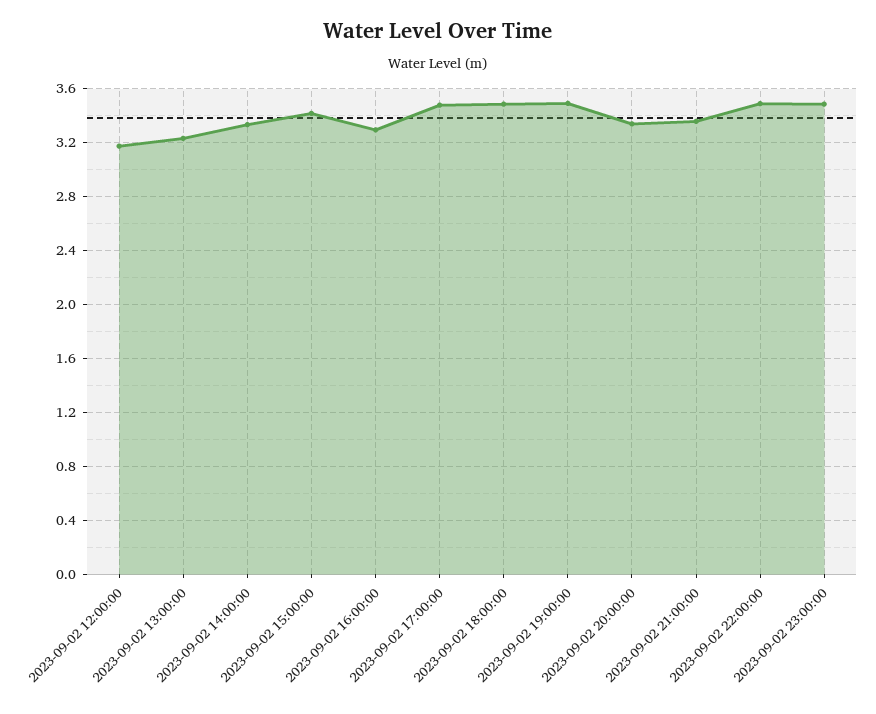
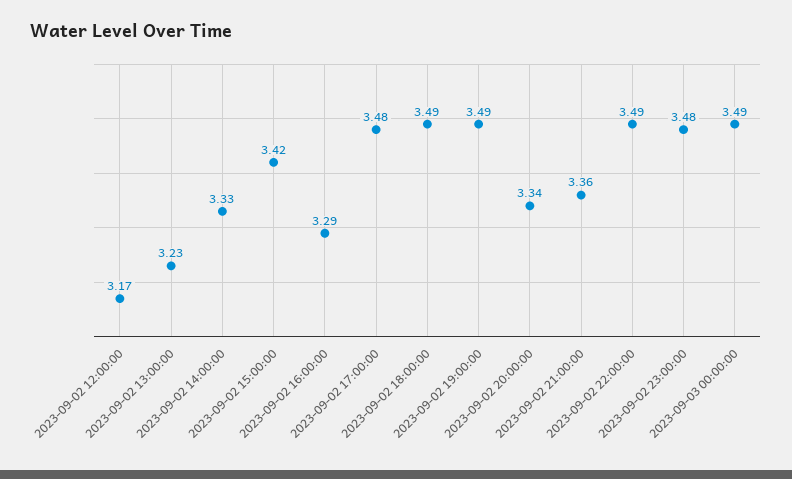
2023-09-03 00:00:00: none -> 3.49

